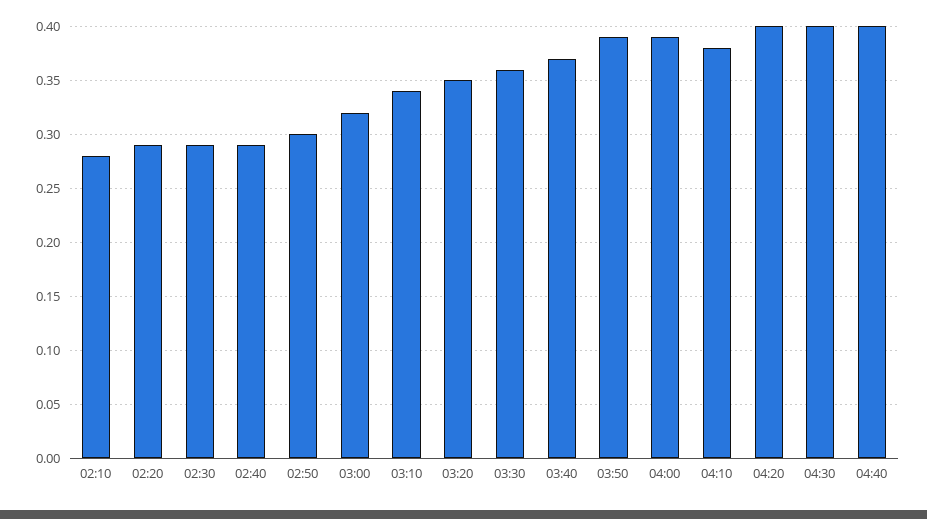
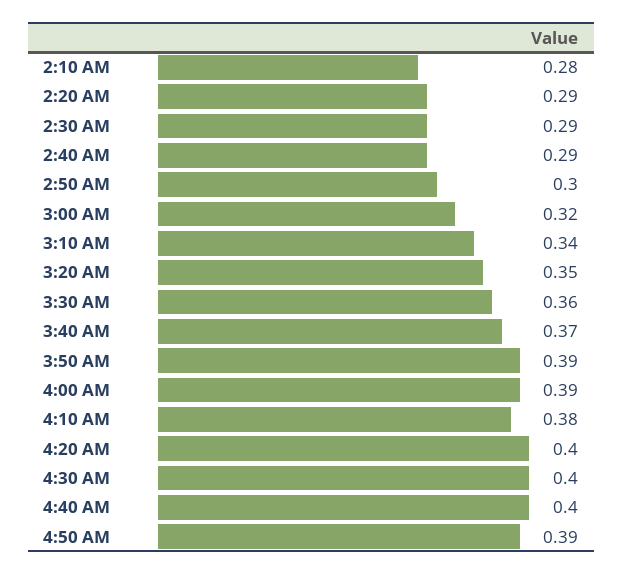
4:50 AM: none -> 0.39

